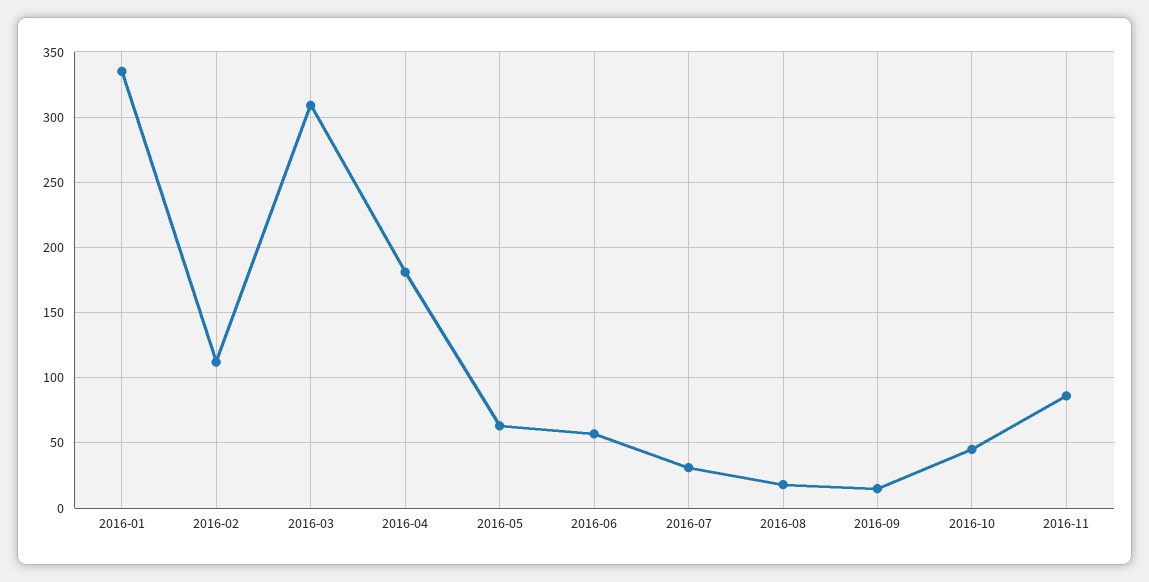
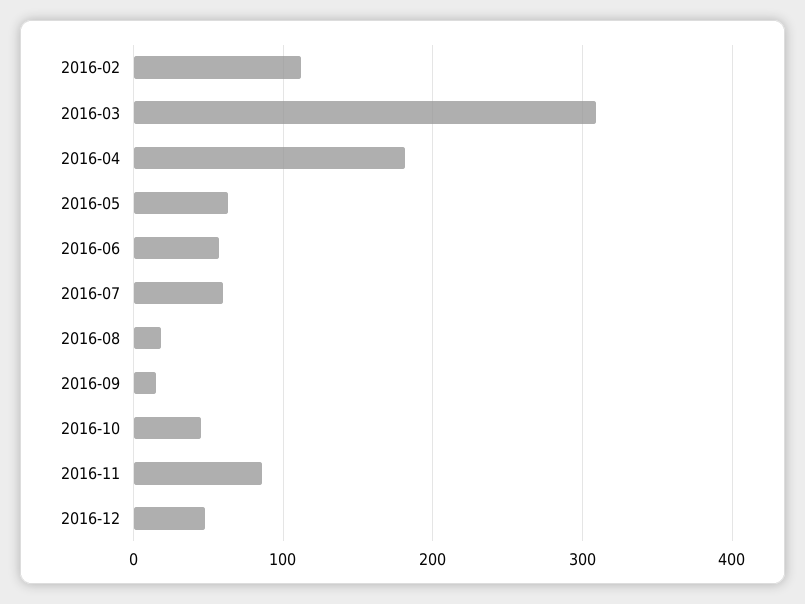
2016-01: 335 -> none
2016-07: 30 -> 60
2016-12: none -> 50

